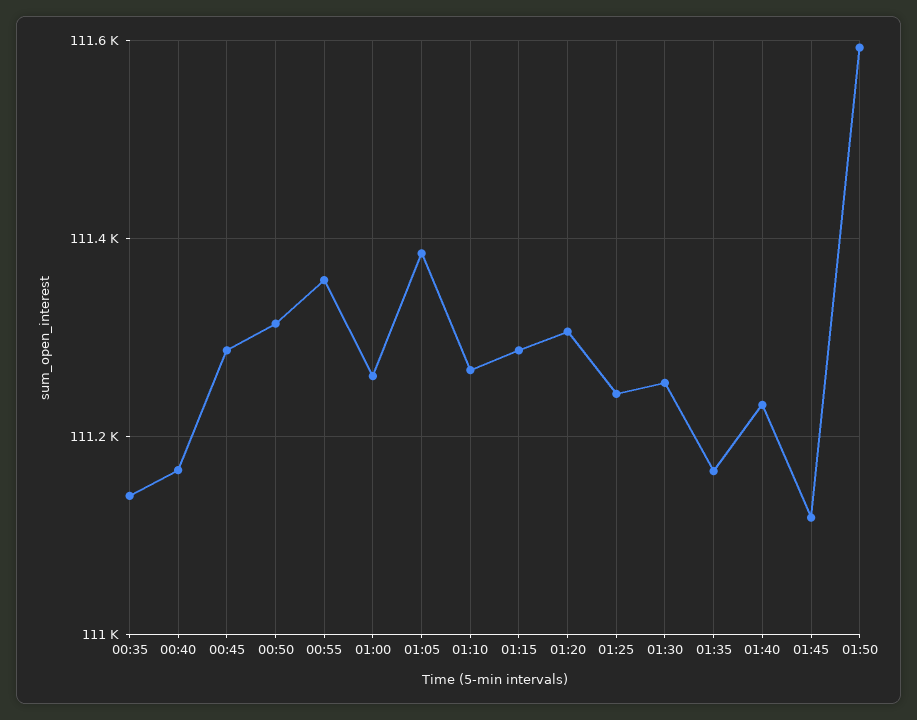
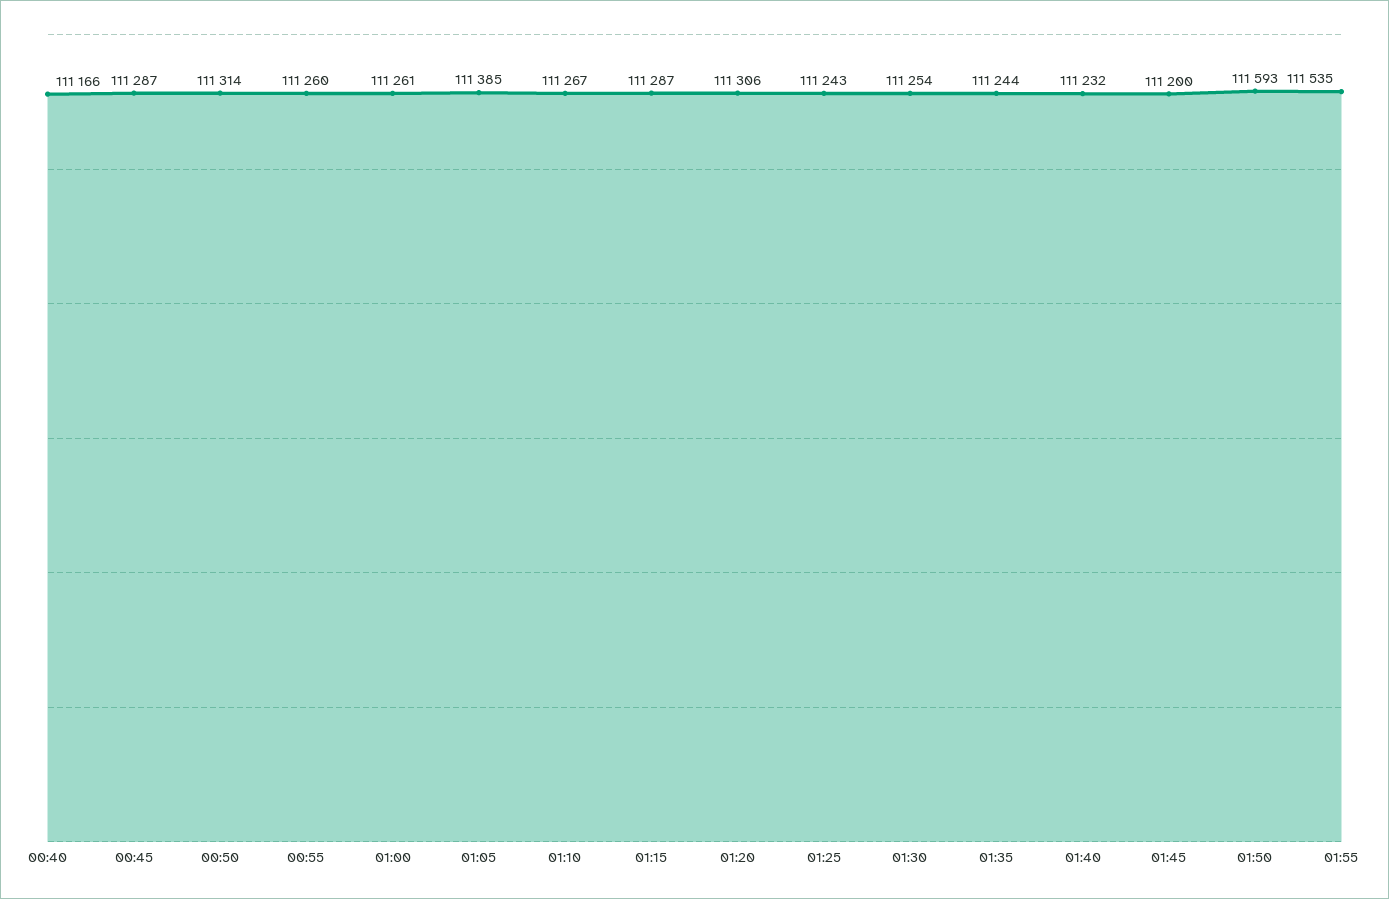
00:35: 111140 -> none
00:55: 111360 -> 111260
01:35: 111160 -> 111244
01:45: 111120 -> 111200
01:55: none -> 111535

